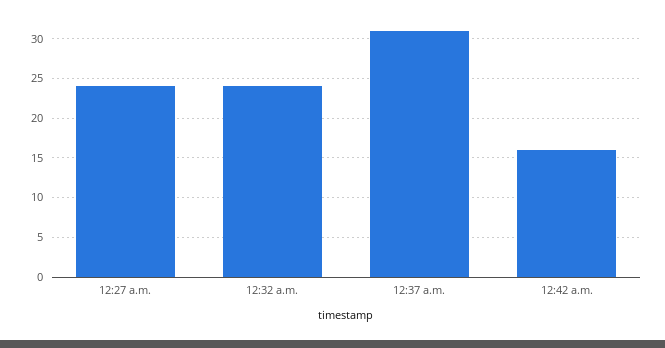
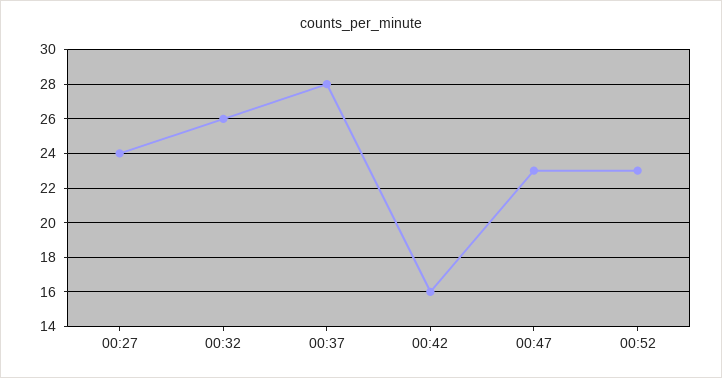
12:32 a.m.: 24 -> 26
12:37 a.m.: 31 -> 28
00:47: none -> 23
00:52: none -> 23

